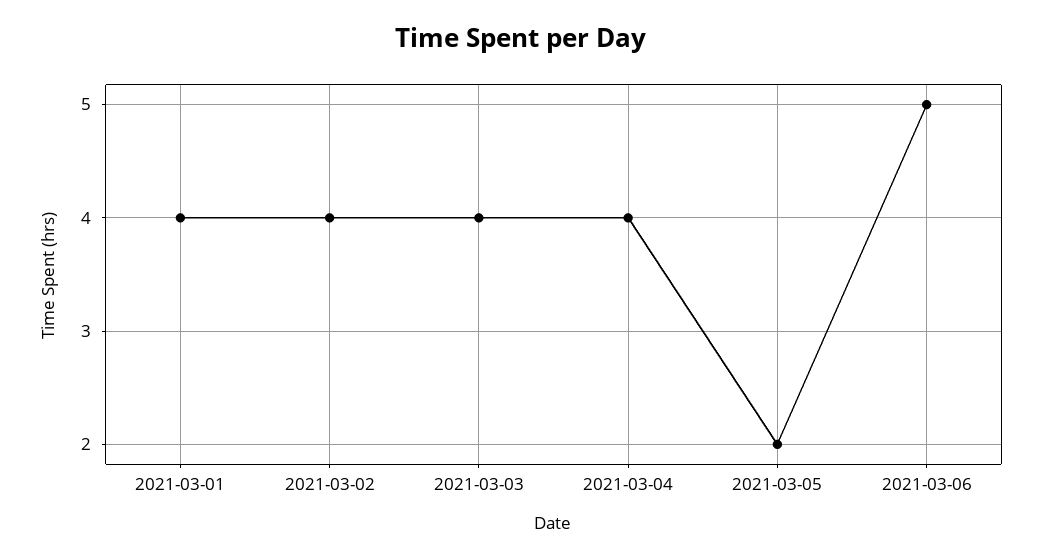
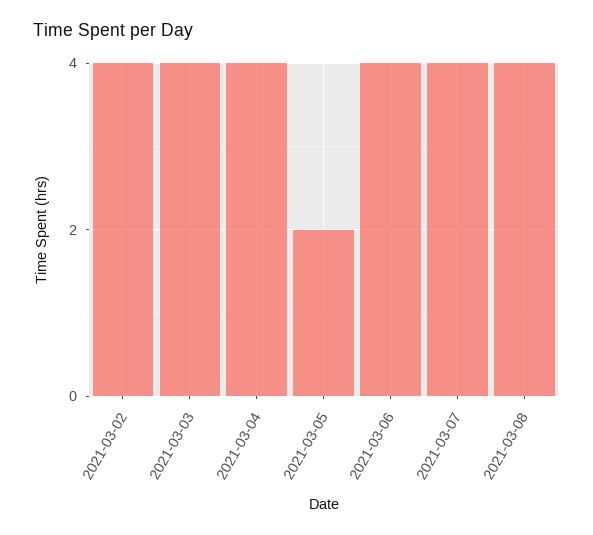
2021-03-01: 4 -> none
2021-03-06: 5 -> 4
2021-03-07: none -> 4
2021-03-08: none -> 4

